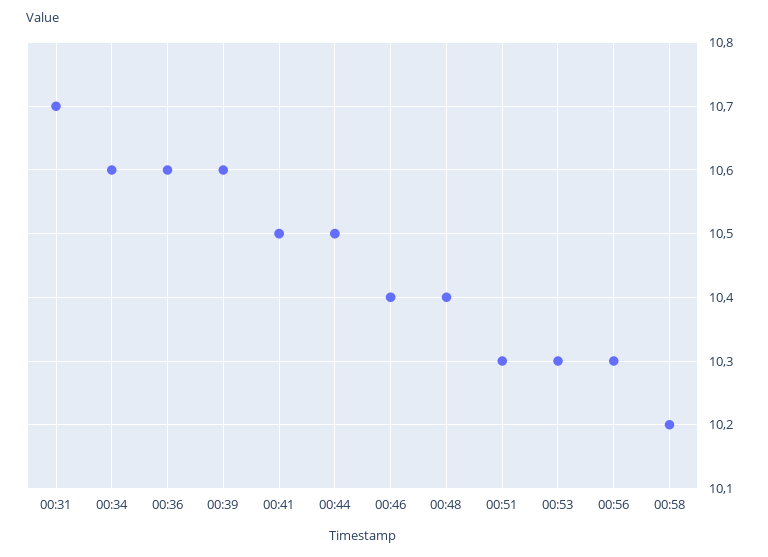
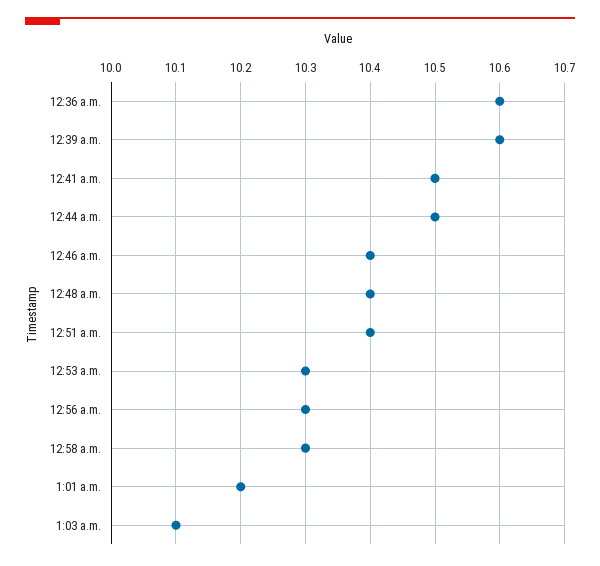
00:31: 10.7 -> none
00:34: 10.6 -> none
00:51: 10.3 -> 10.4
00:58: 10.2 -> 10.3
1:01 a.m.: none -> 10.2
1:03 a.m.: none -> 10.1

